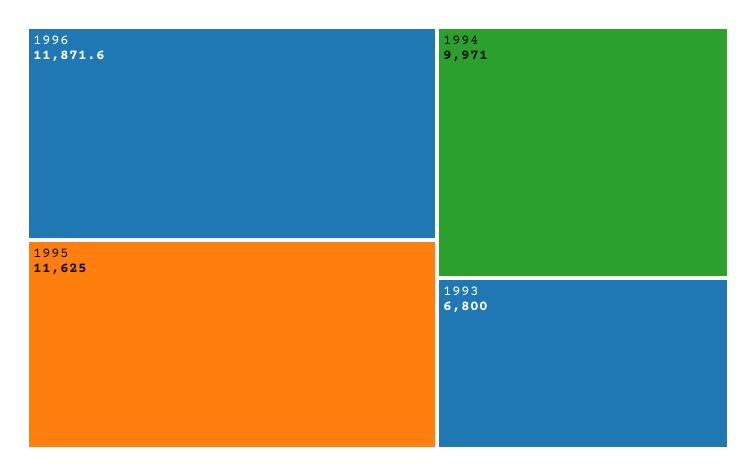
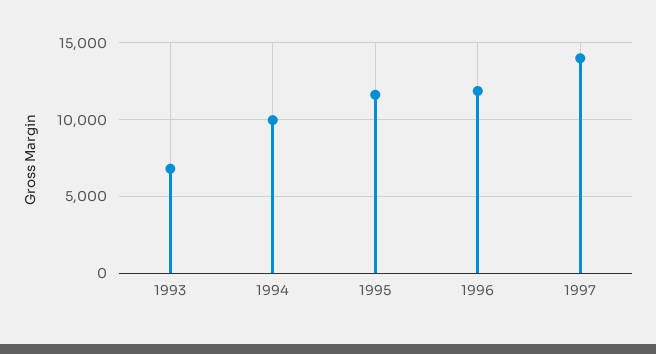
1997: none -> 14000

